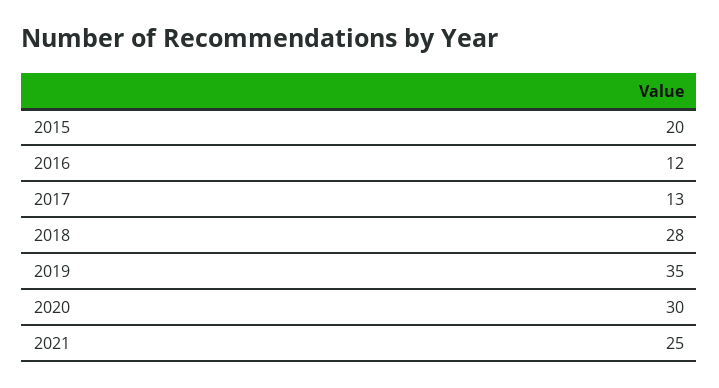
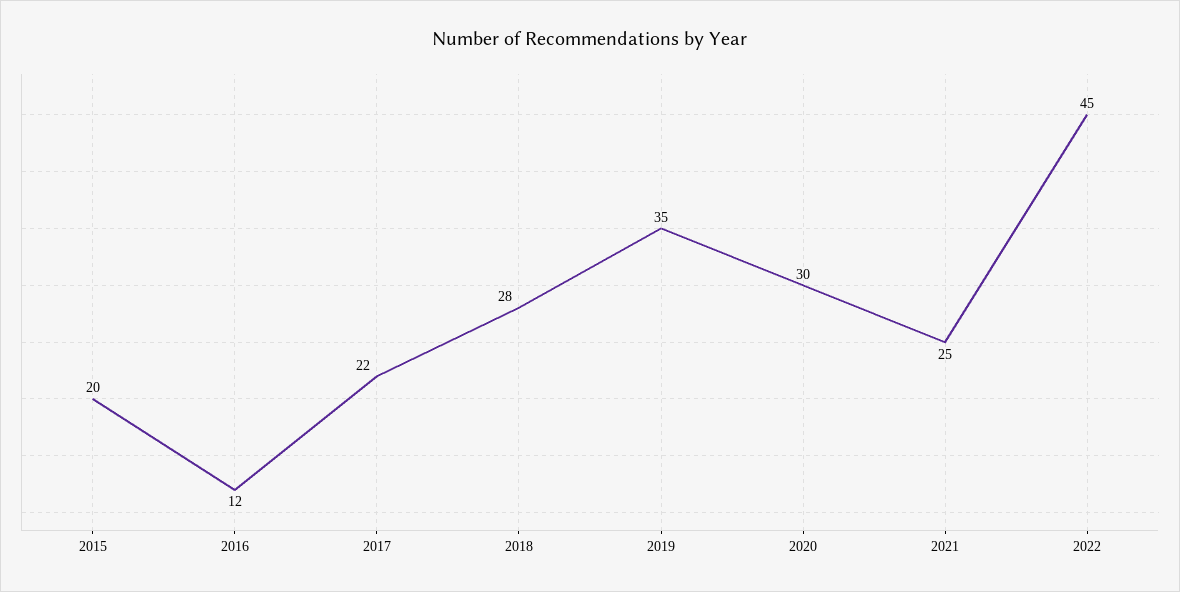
2017: 13 -> 22
2022: none -> 45

